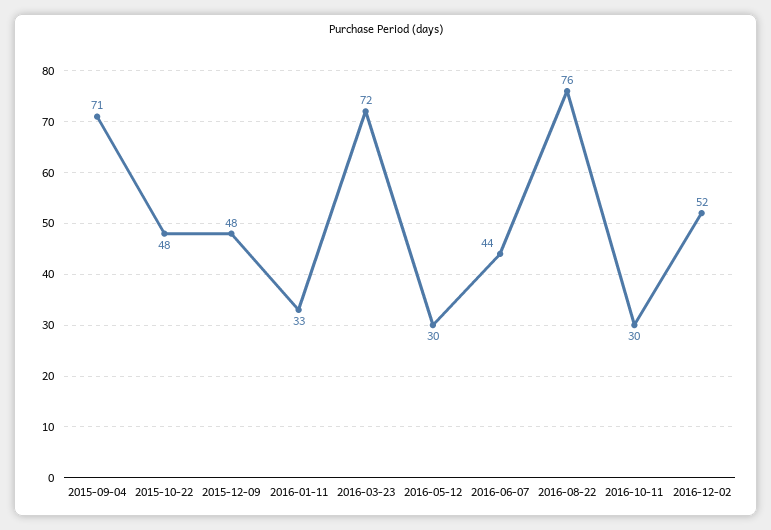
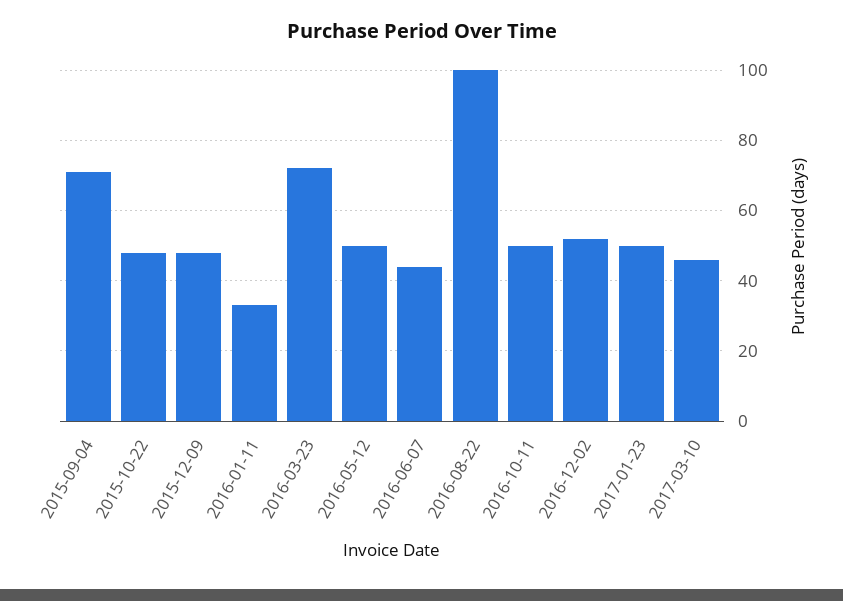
2016-05-12: 30 -> 50
2016-08-22: 76 -> 100
2016-10-11: 30 -> 50
2017-01-23: none -> 50
2017-03-10: none -> 45

